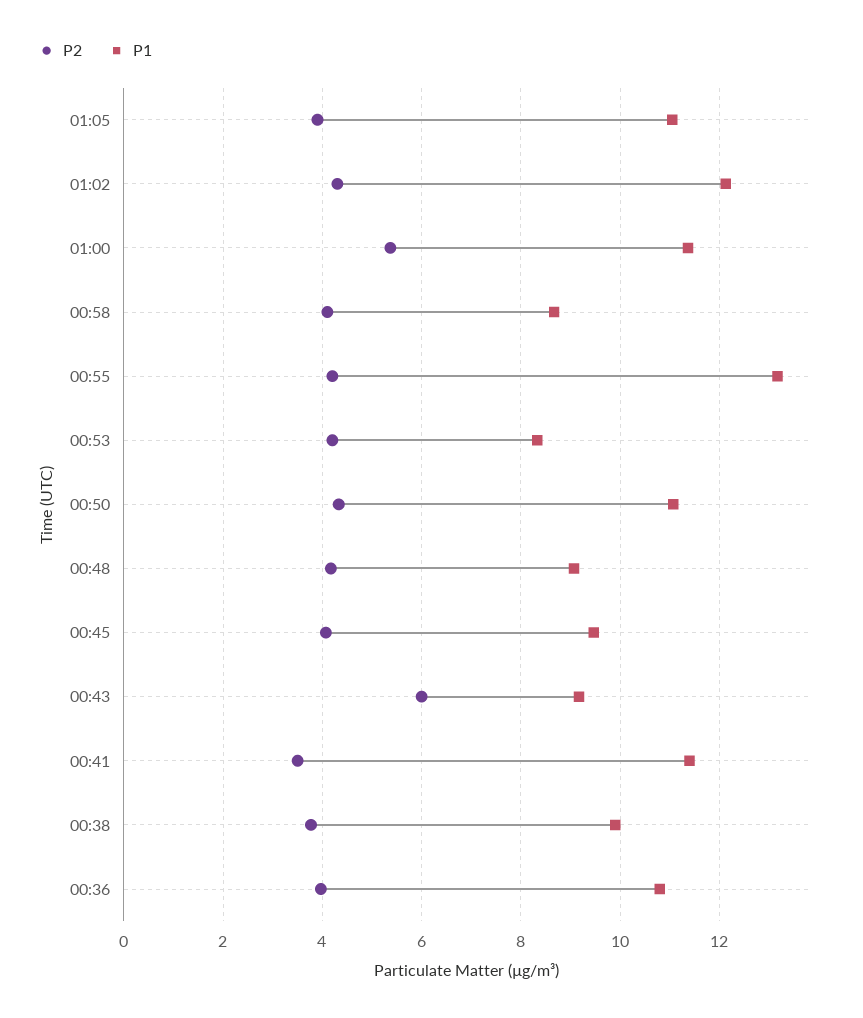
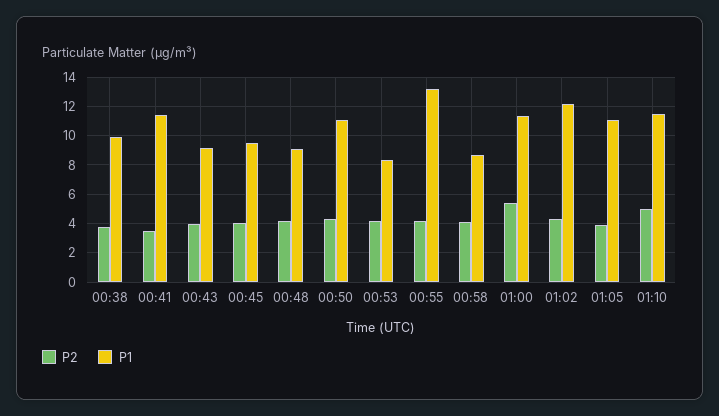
P2, 00:43: 6 -> 4
P2, 00:36: 4 -> none
P1, 00:36: 10.8 -> none
P2, 01:10: none -> 5
P1, 01:10: none -> 11.5

